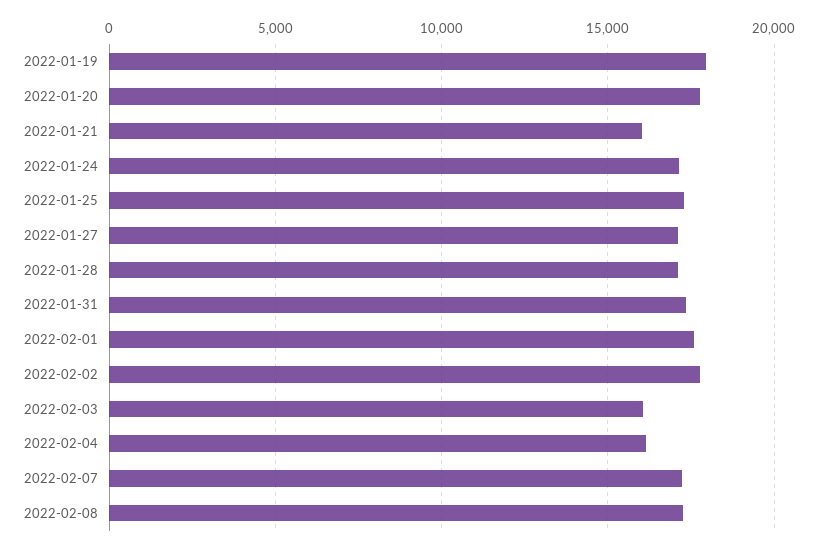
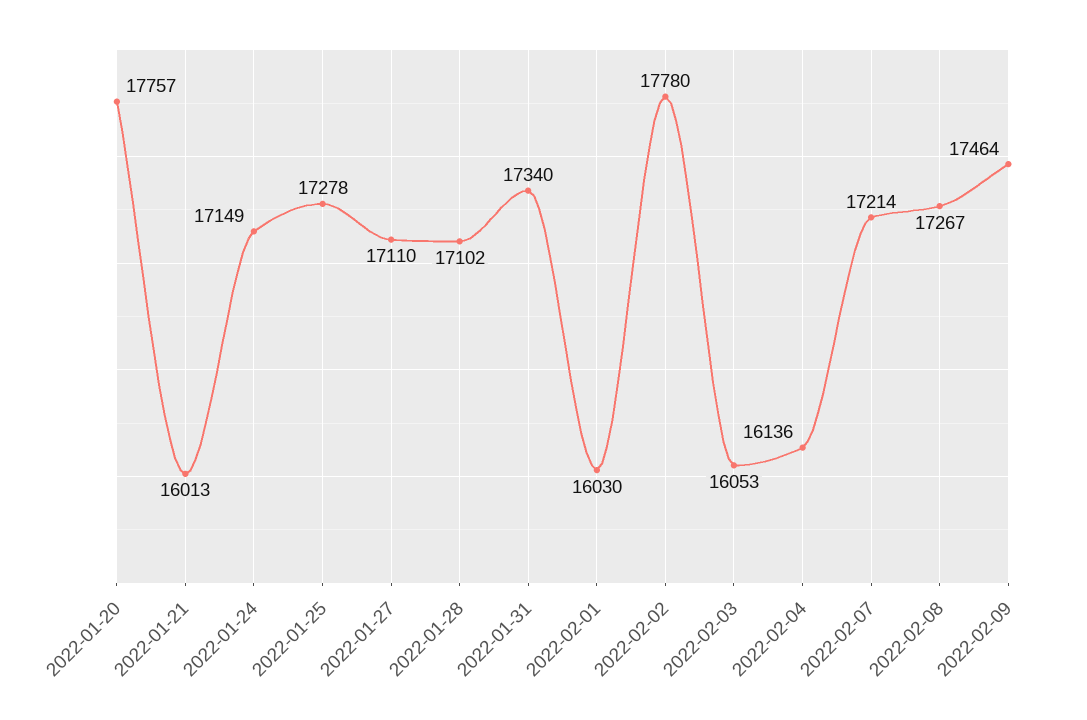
2022-01-19: 18000 -> none
2022-02-01: 17500 -> 16030
2022-02-09: none -> 17464

